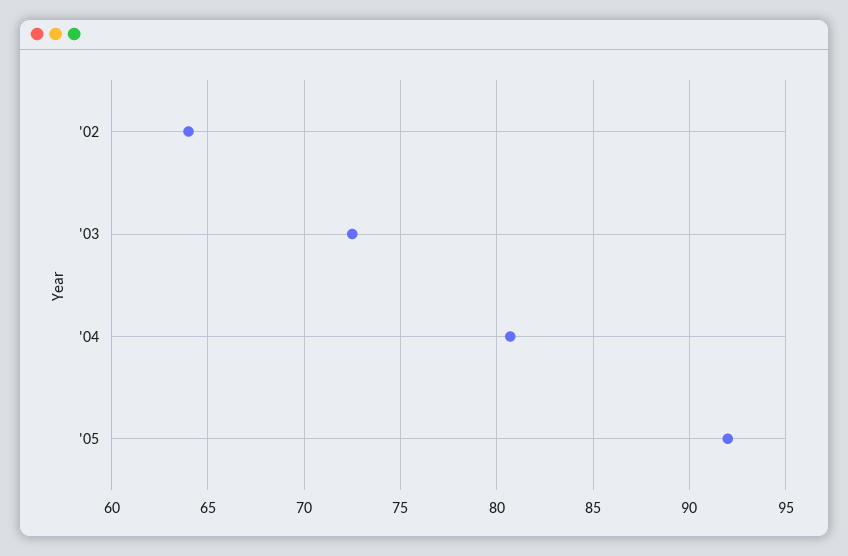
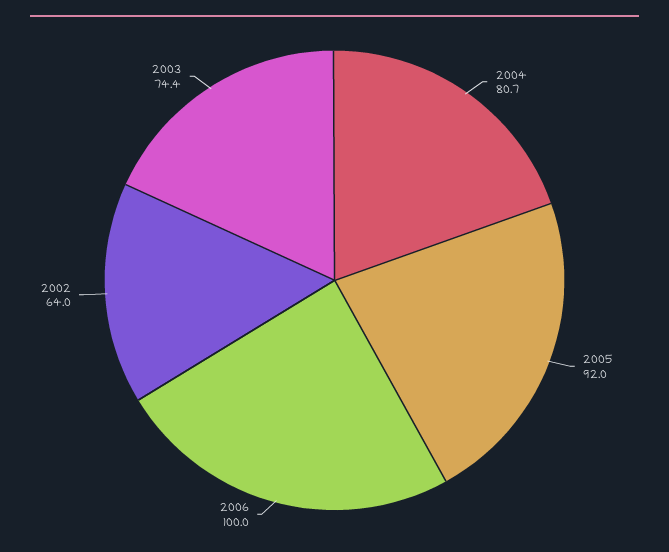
'03: 72.5 -> 74.4
2006: none -> 100

